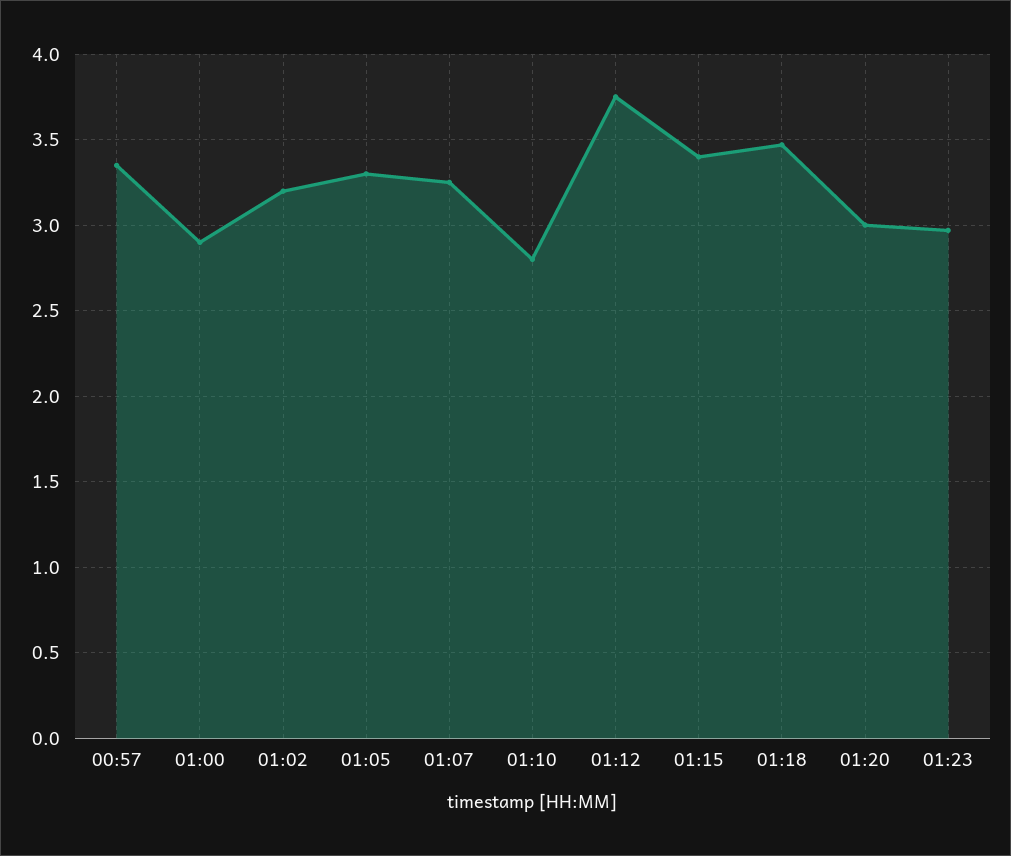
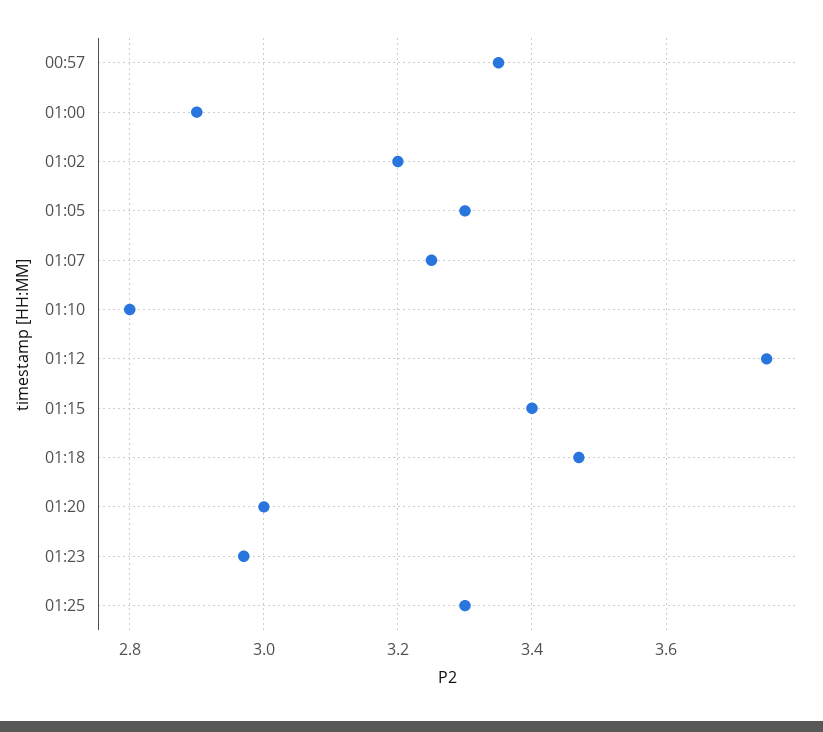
01:25: none -> 3.3

